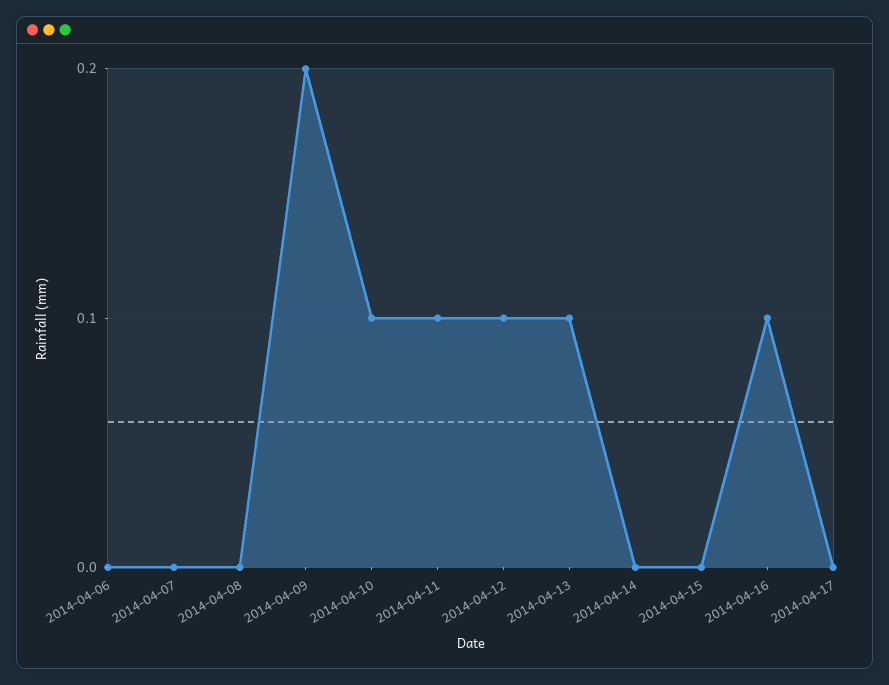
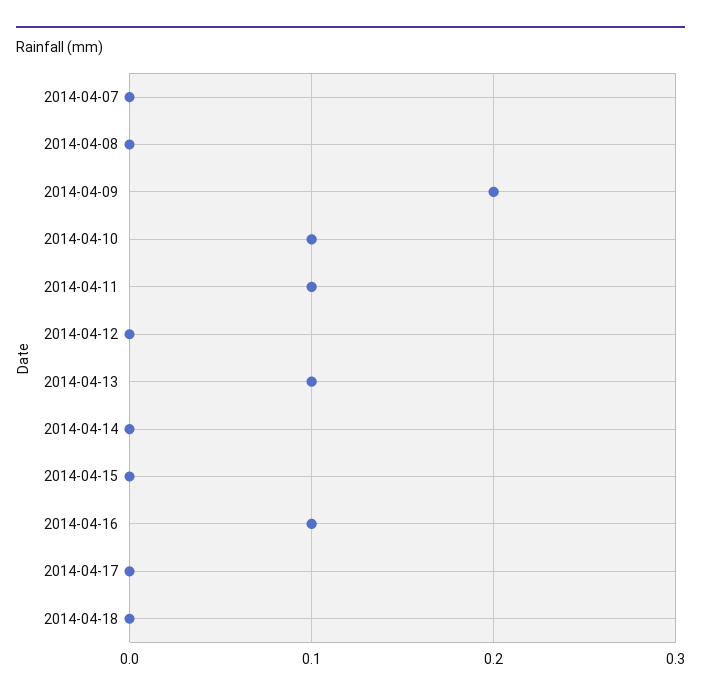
2014-04-06: 0 -> none
2014-04-12: 0.1 -> 0
2014-04-18: none -> 0

